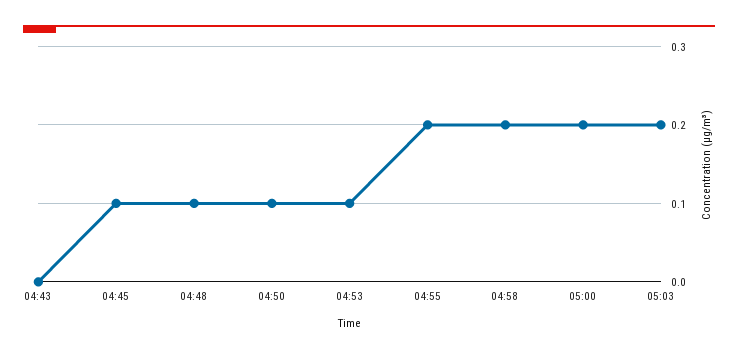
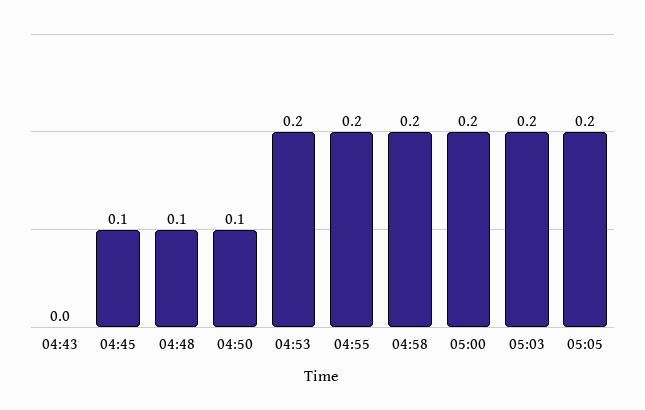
04:53: 0.1 -> 0.2
05:05: none -> 0.2

